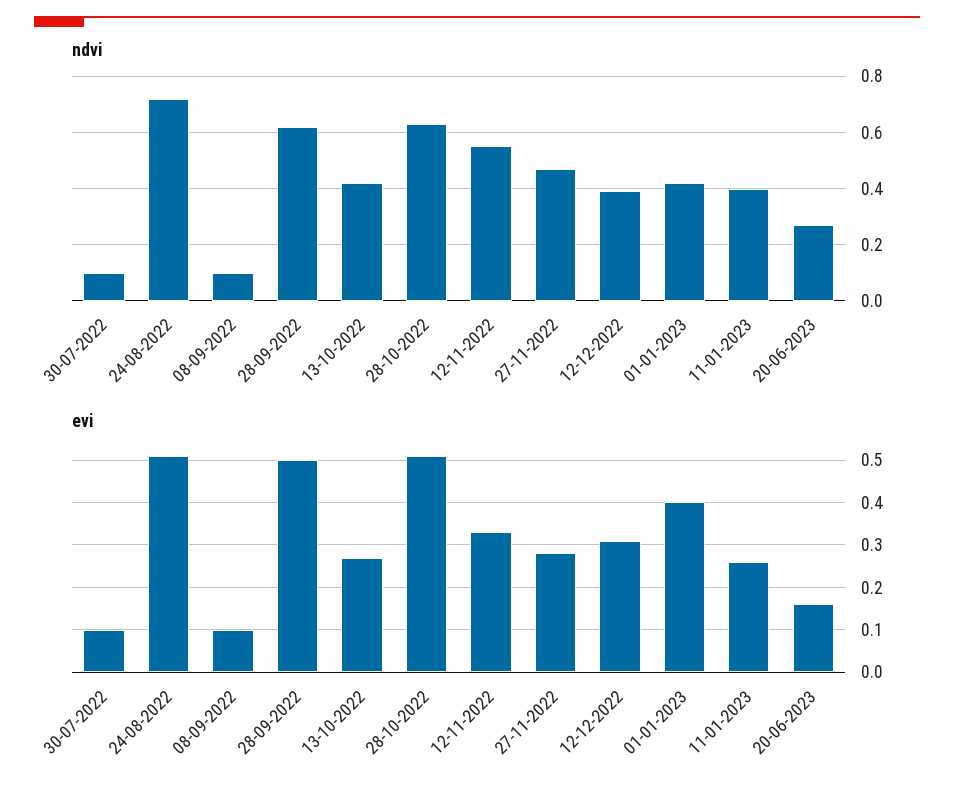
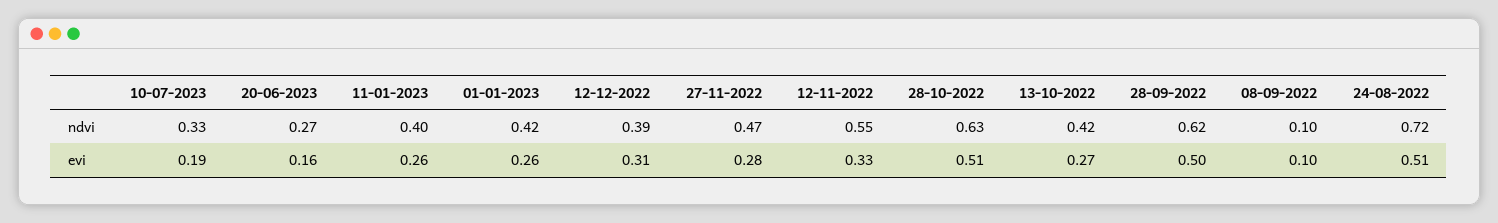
ndvi, 30-07-2022: 0.1 -> none
evi, 30-07-2022: 0.1 -> none
evi, 01-01-2023: 0.4 -> 0.26
ndvi, 10-07-2023: none -> 0.33
evi, 10-07-2023: none -> 0.19

